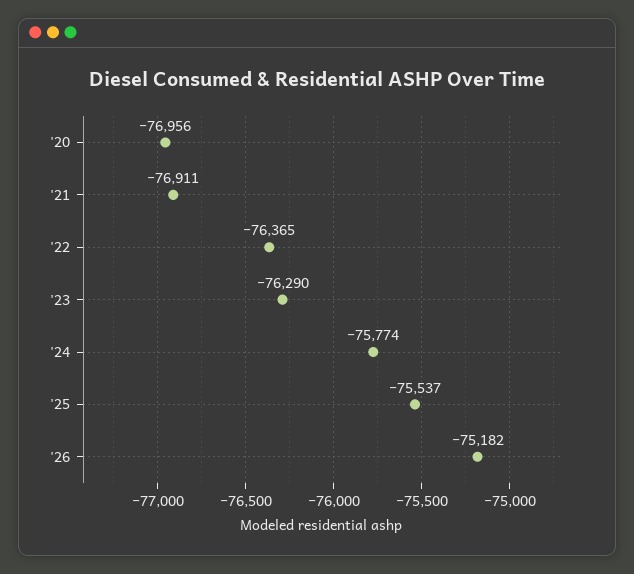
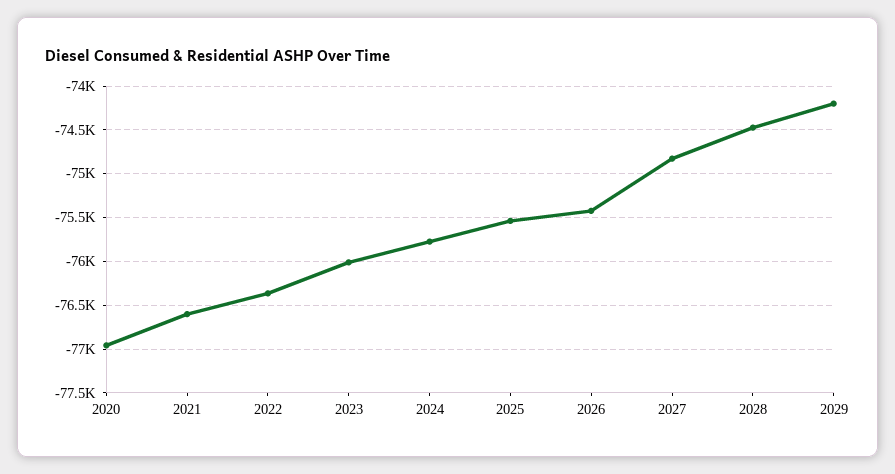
'21: -76911 -> -76600
'23: -76290 -> -76000
'26: -75182 -> -75400
2027: none -> -74800
2028: none -> -74500
2029: none -> -74200

